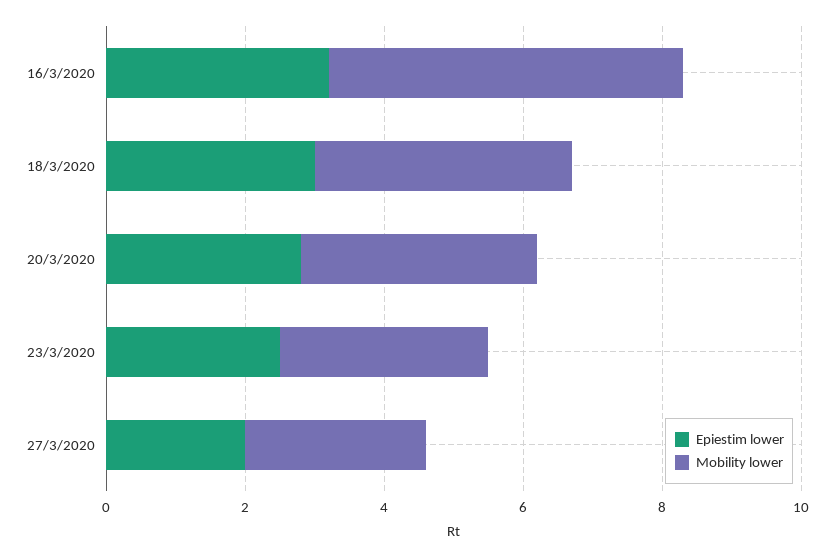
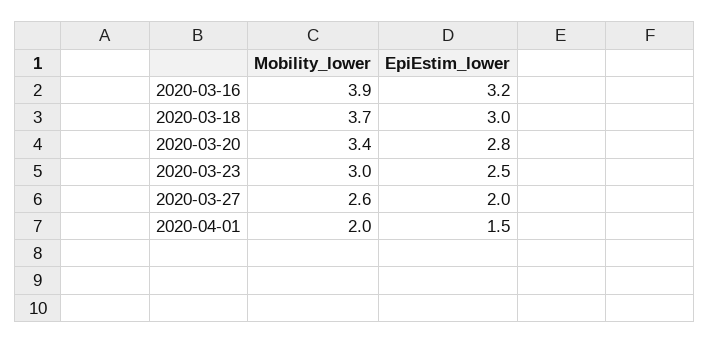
Mobility lower, 16/3/2020: 5 -> 3.9
Mobility lower, 2020-04-01: none -> 2
Epiestim lower, 2020-04-01: none -> 1.5

